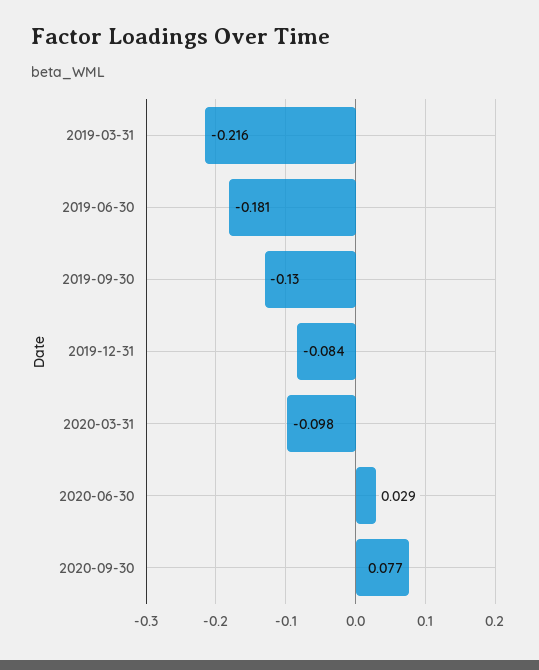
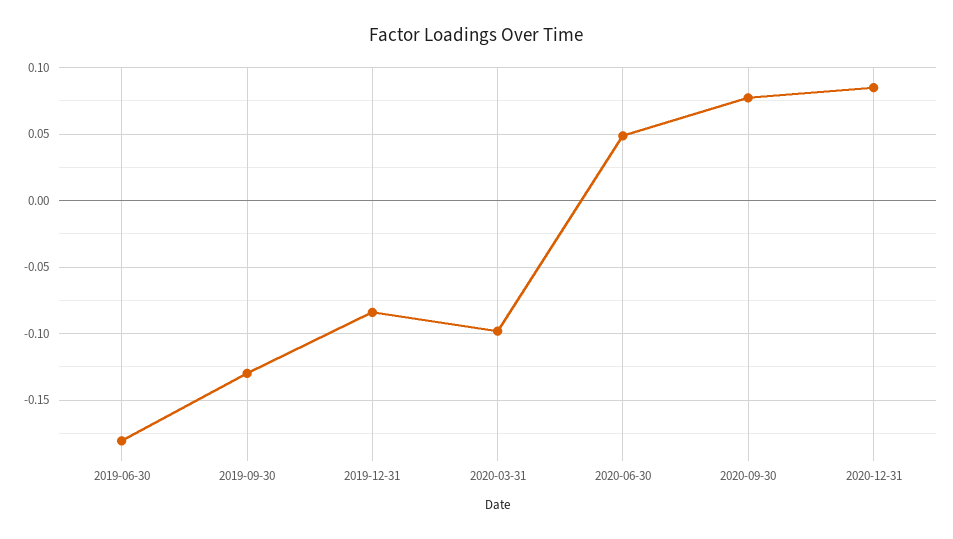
2019-03-31: -0.216 -> none
2020-06-30: 0.029 -> 0.05
2020-12-31: none -> 0.085

